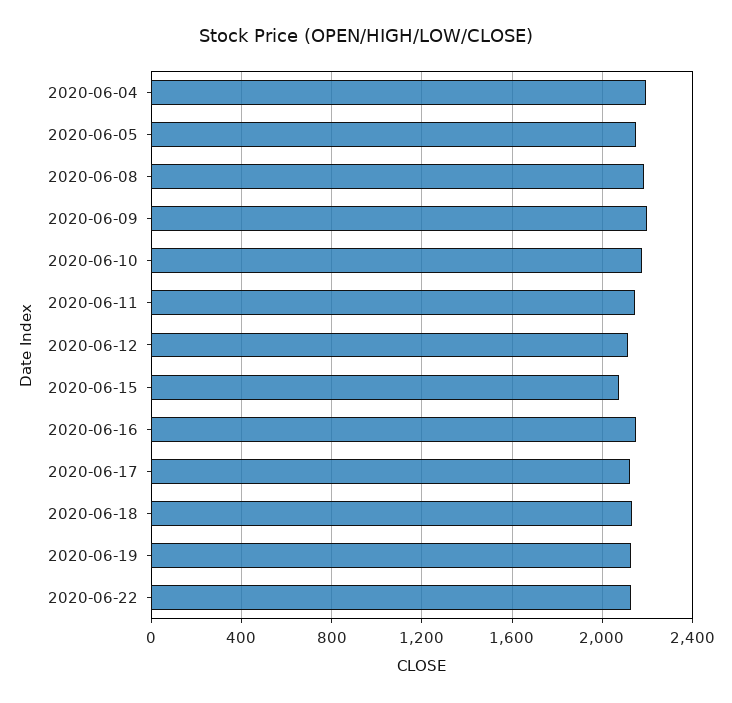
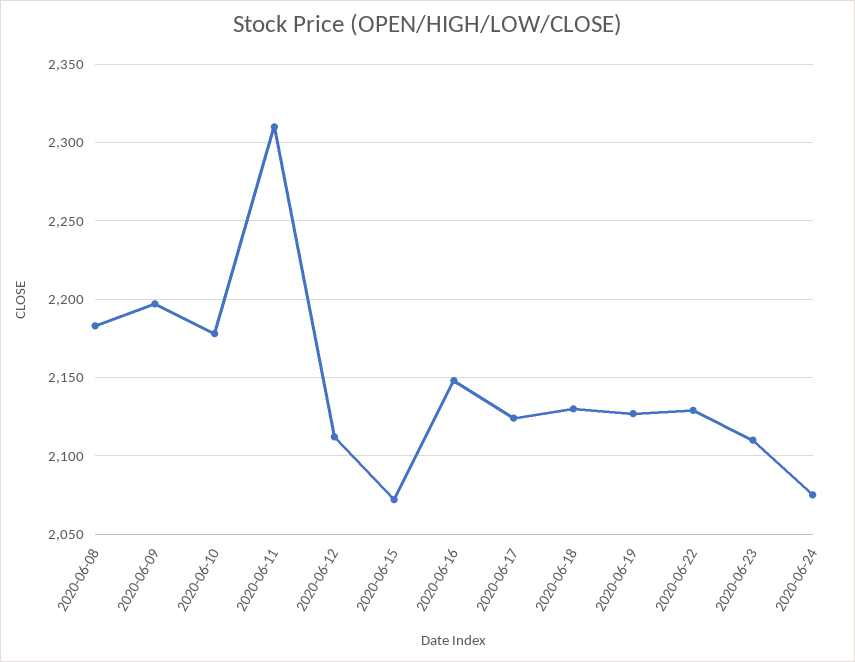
2020-06-04: 2200 -> none
2020-06-05: 2150 -> none
2020-06-11: 2150 -> 2310
2020-06-23: none -> 2110
2020-06-24: none -> 2075

